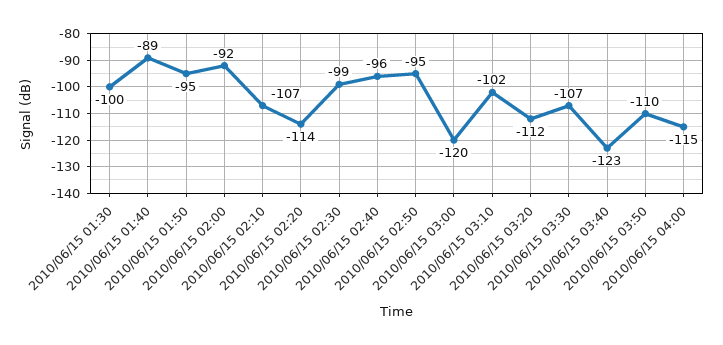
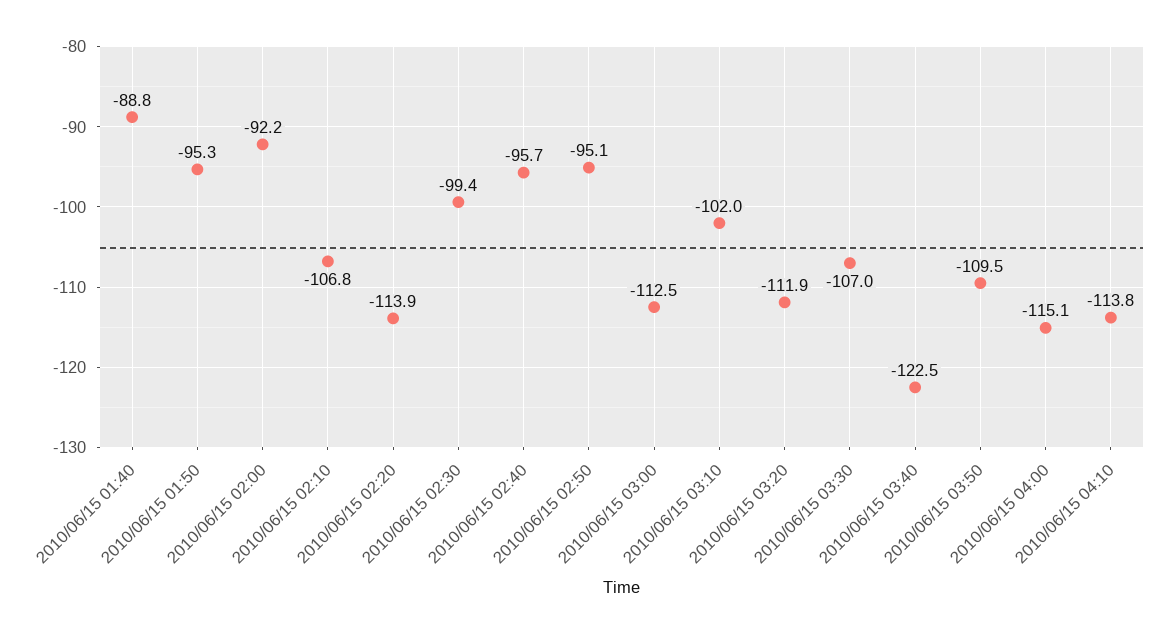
2010/06/15 01:30: -100 -> none
2010/06/15 03:00: -120 -> -112.5
2010/06/15 04:10: none -> -113.8

